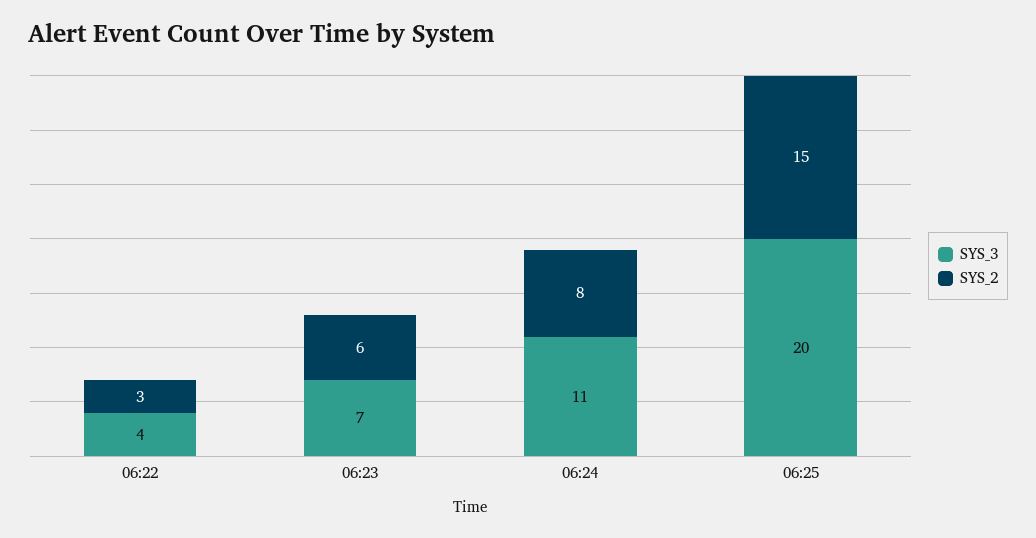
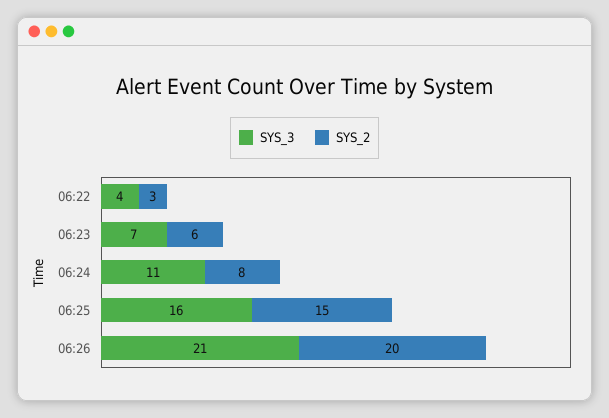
SYS_3, 06:25: 20 -> 16
SYS_3, 06:26: none -> 21
SYS_2, 06:26: none -> 20

